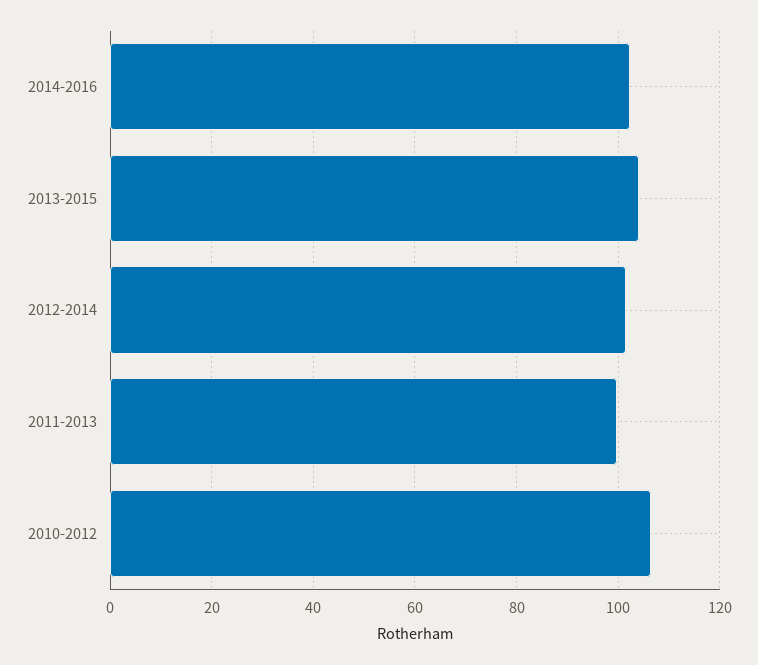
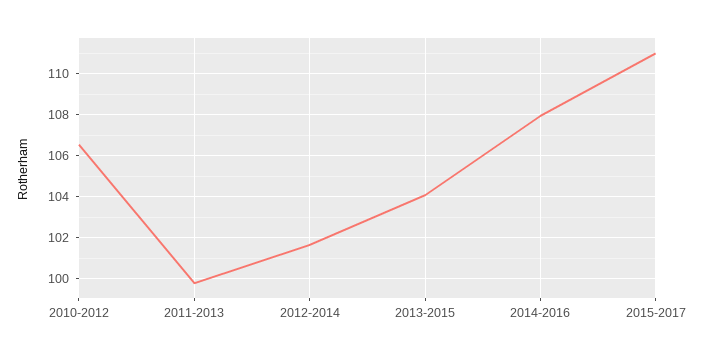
2014-2016: 102 -> 108
2015-2017: none -> 111

